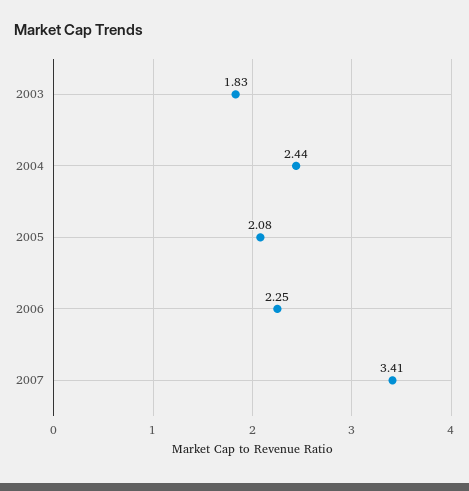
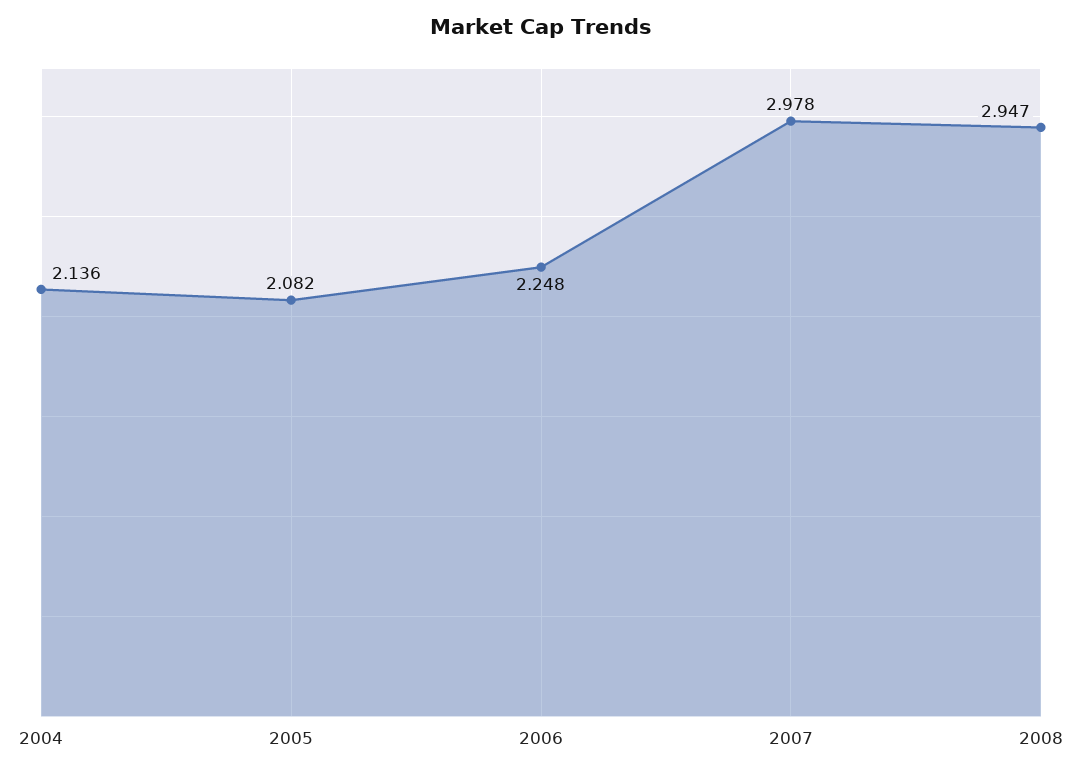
2003: 1.83 -> none
2004: 2.44 -> 2.136
2007: 3.41 -> 2.978
2008: none -> 2.947

